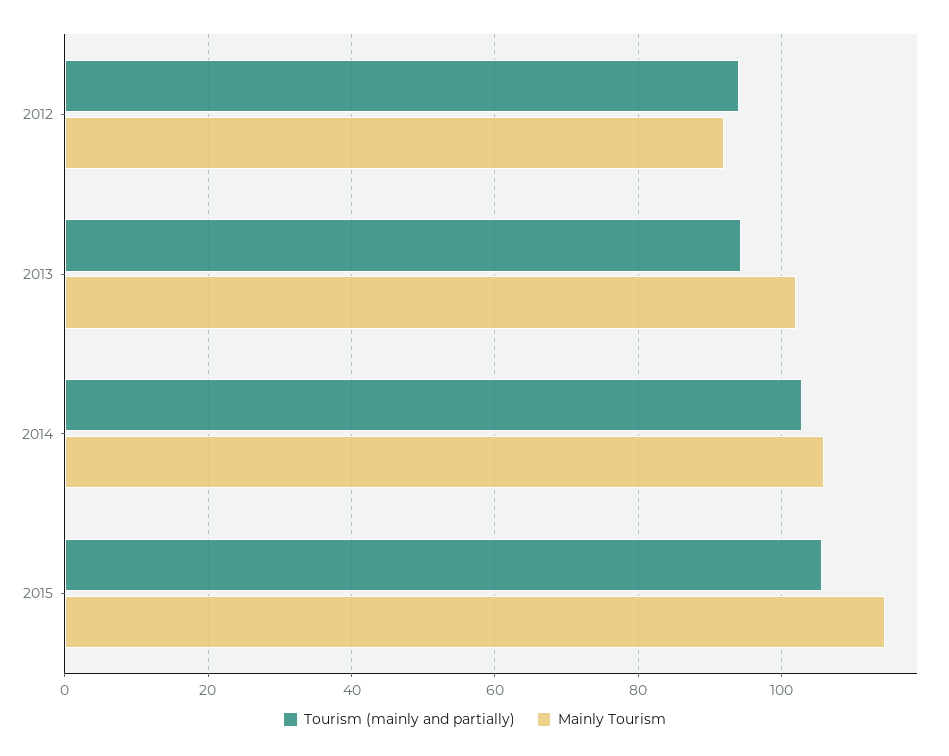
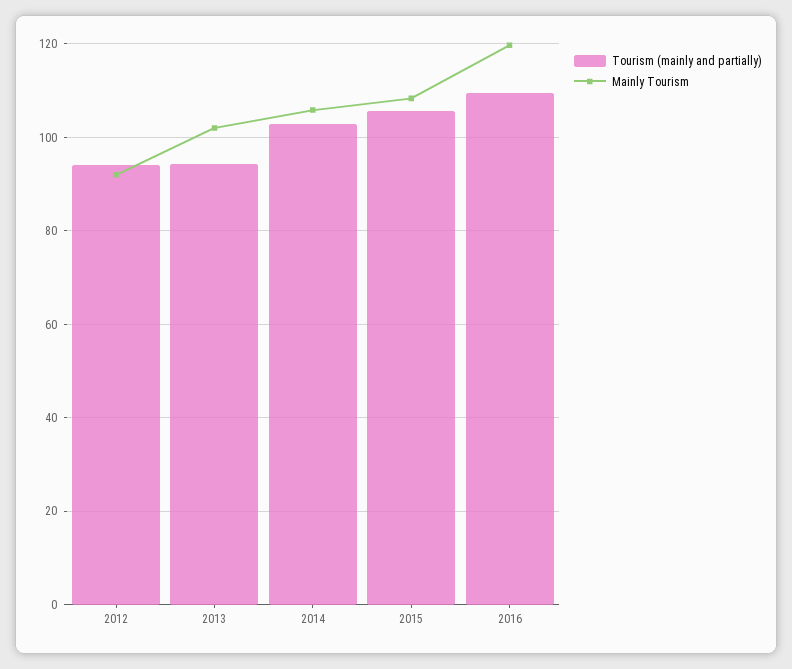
Mainly Tourism, 2015: 114 -> 108
Tourism (mainly and partially), 2016: none -> 110
Mainly Tourism, 2016: none -> 120

